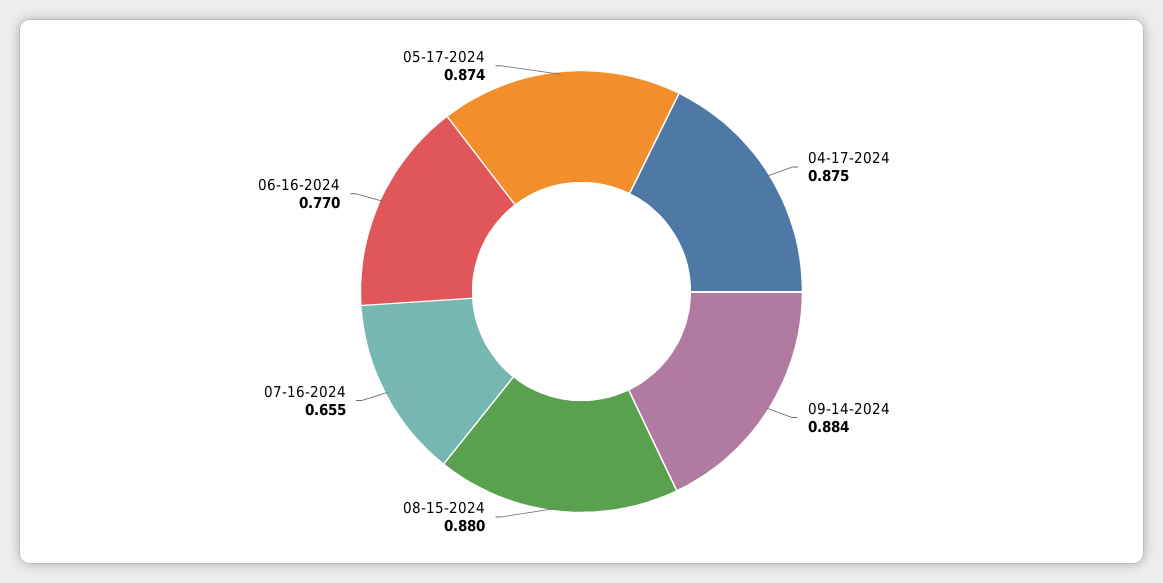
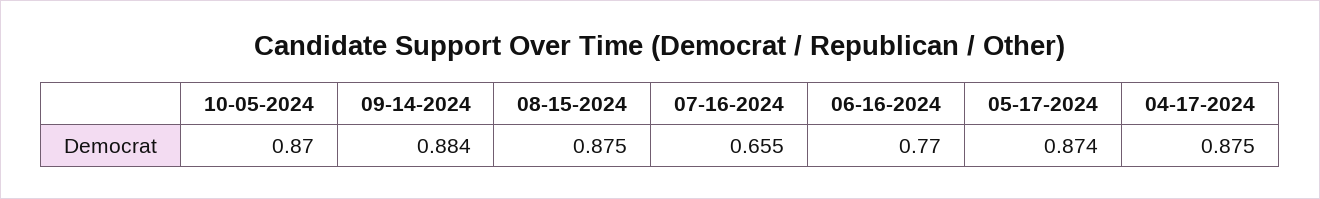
08-15-2024: 0.88 -> 0.875
10-05-2024: none -> 0.87

